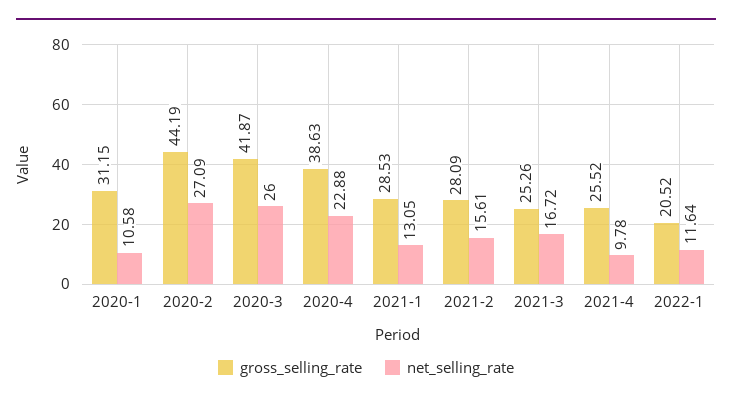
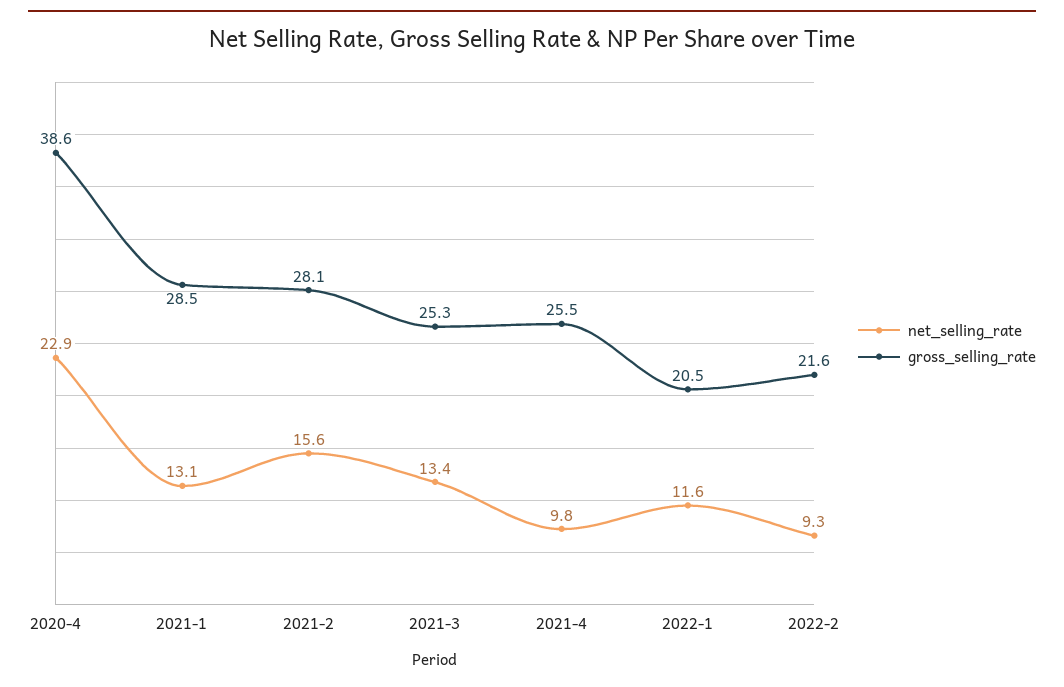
gross_selling_rate, 2020-1: 31.15 -> none
net_selling_rate, 2020-1: 10.58 -> none
gross_selling_rate, 2020-2: 44.19 -> none
net_selling_rate, 2020-2: 27.09 -> none
gross_selling_rate, 2020-3: 41.87 -> none
net_selling_rate, 2020-3: 26 -> none
net_selling_rate, 2021-3: 16.72 -> 13.4
net_selling_rate, 2022-2: none -> 9.3
gross_selling_rate, 2022-2: none -> 21.6

